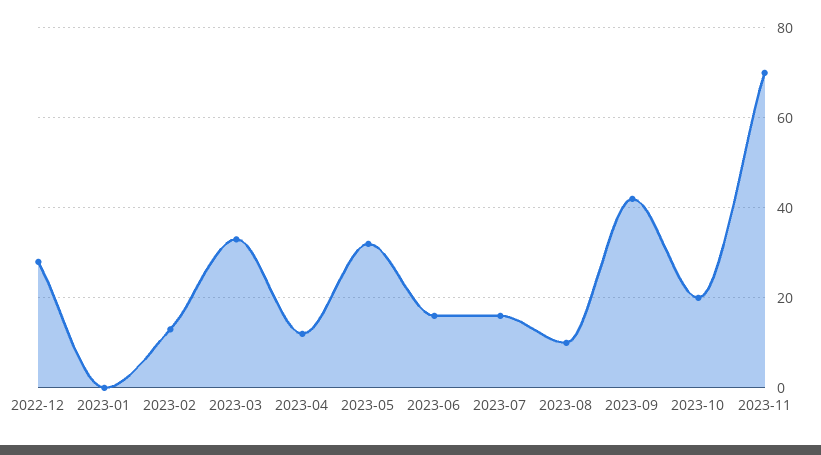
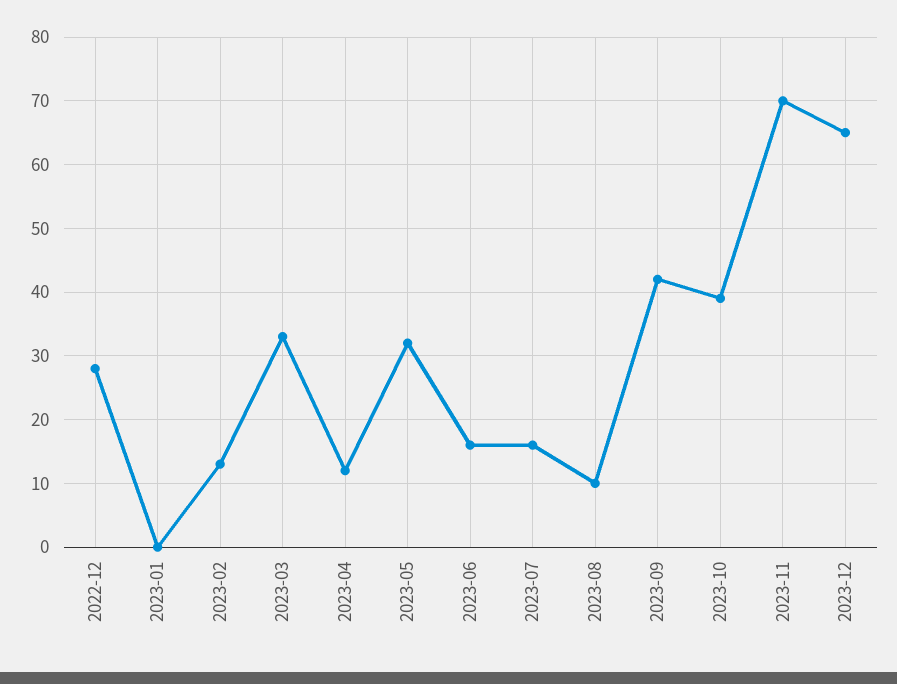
2023-10: 20 -> 39
2023-12: none -> 65

